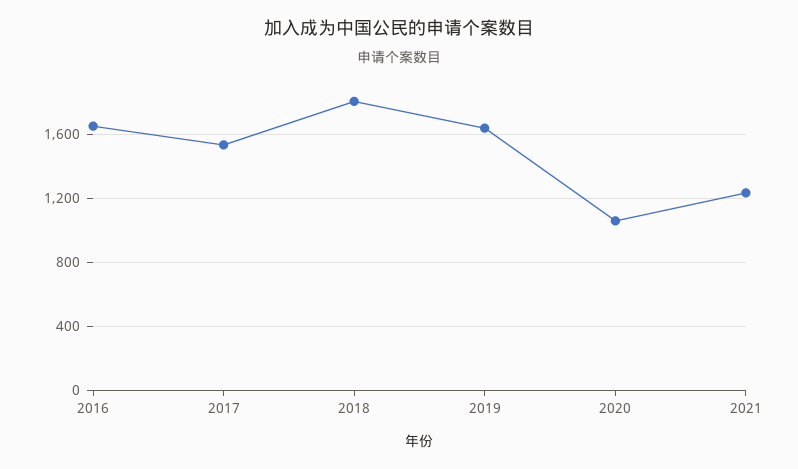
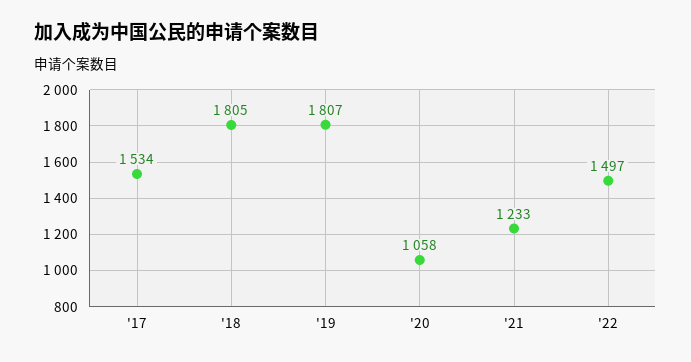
2016: 1650 -> none
2019: 1650 -> 1807
'22: none -> 1497

